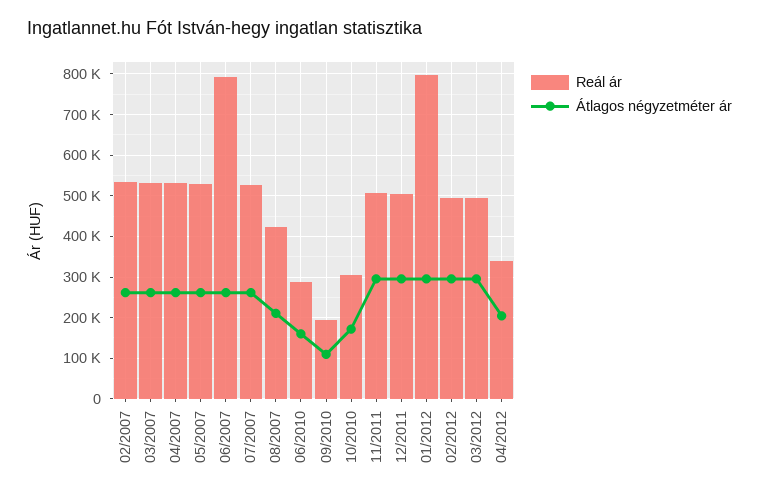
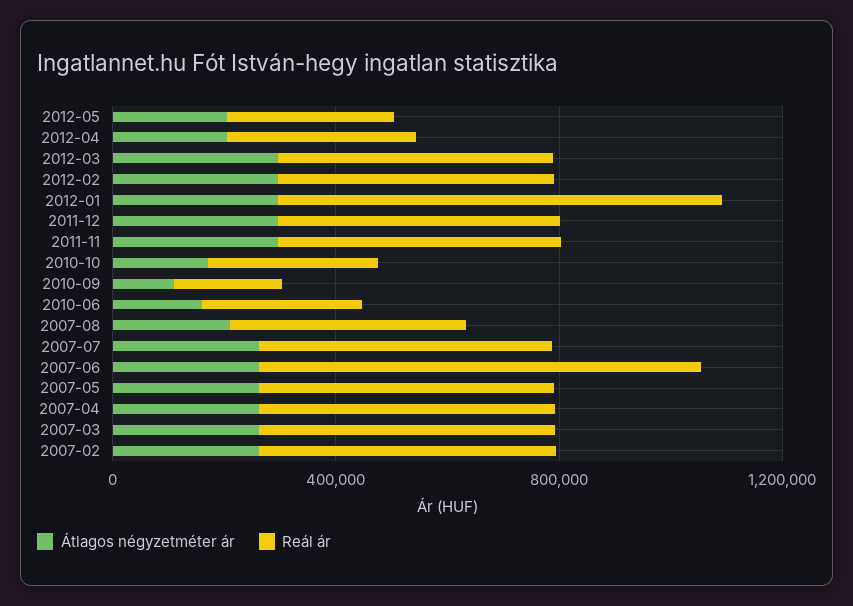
Átlagos négyzetméter ár, 2012-05: none -> 200000
Reál ár, 2012-05: none -> 300000

